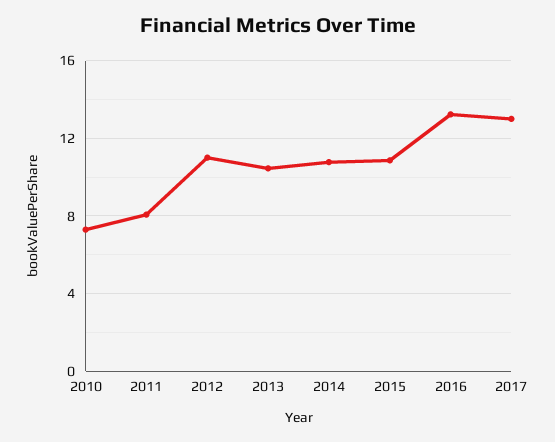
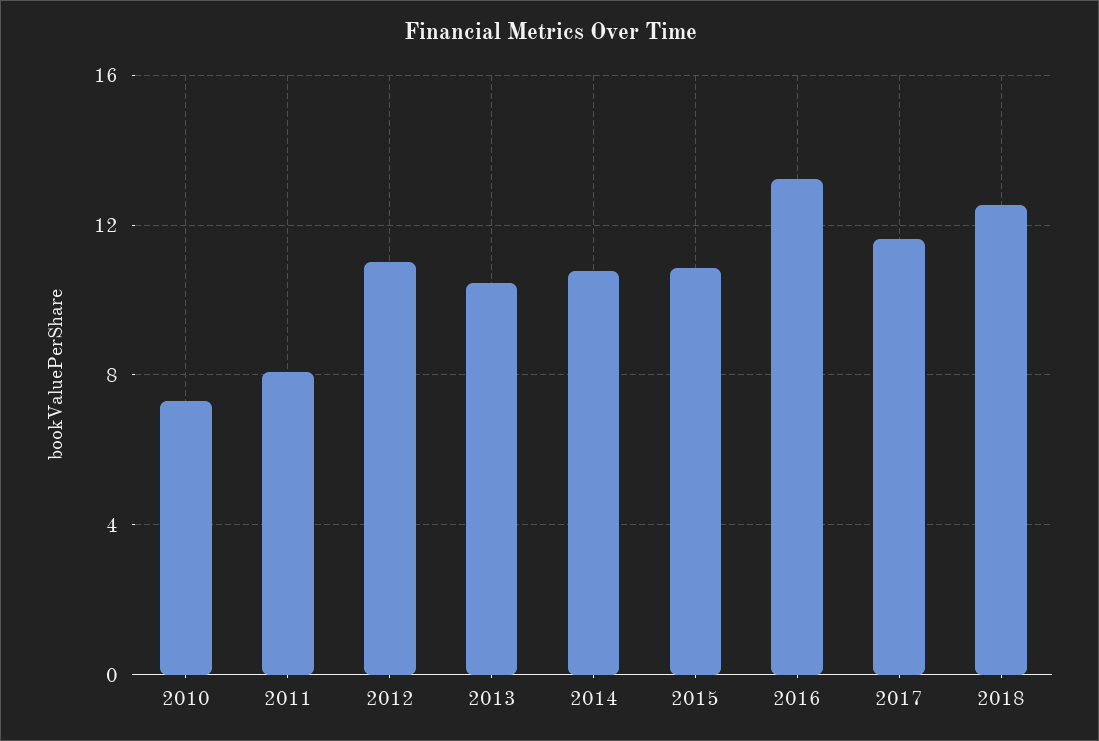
2017: 13 -> 11.5
2018: none -> 12.5

